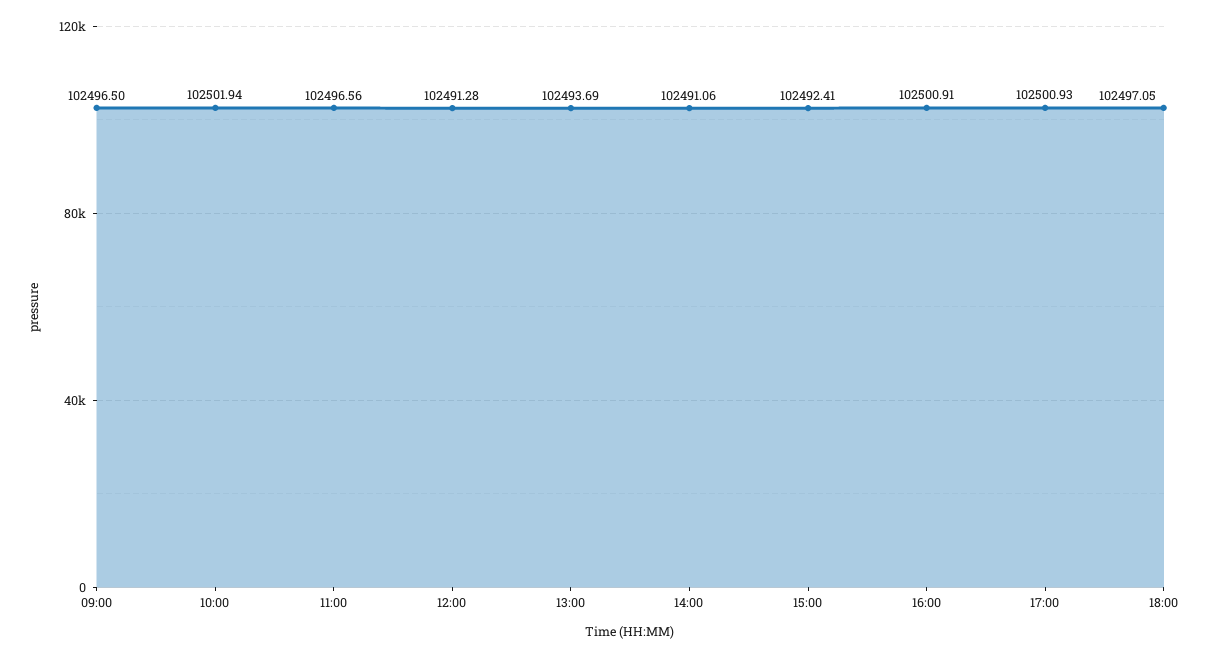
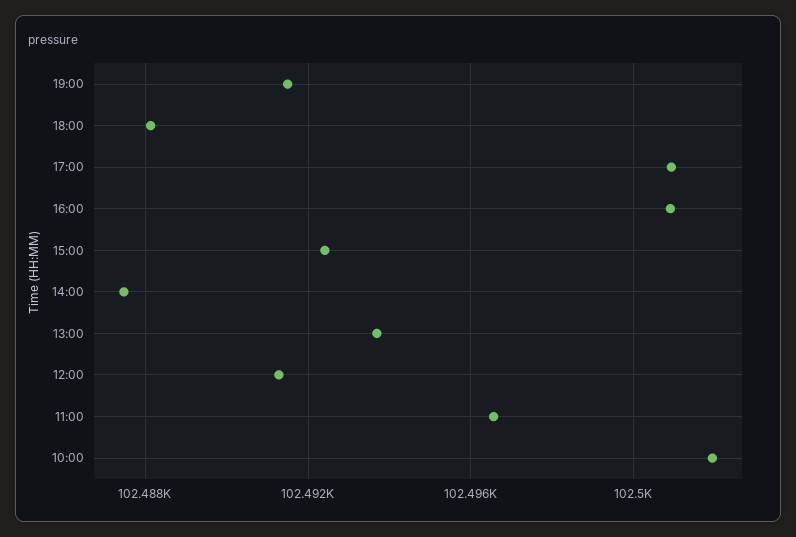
09:00: 102496.5 -> none
14:00: 102491.06 -> 102487.5
18:00: 102497.05 -> 102488
19:00: none -> 102491.5

